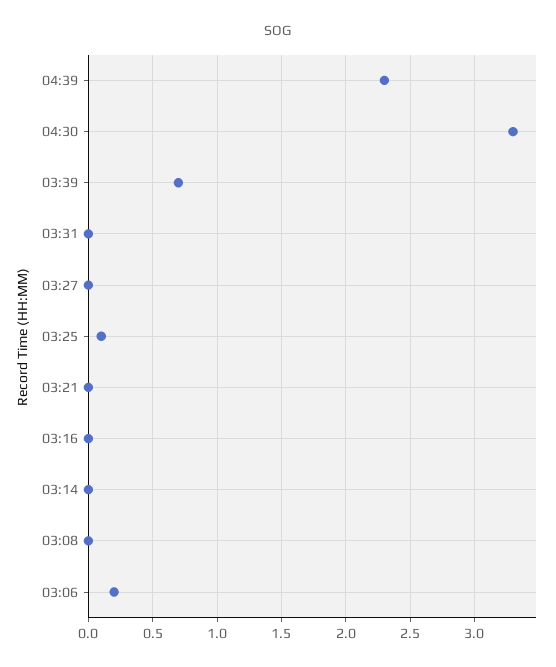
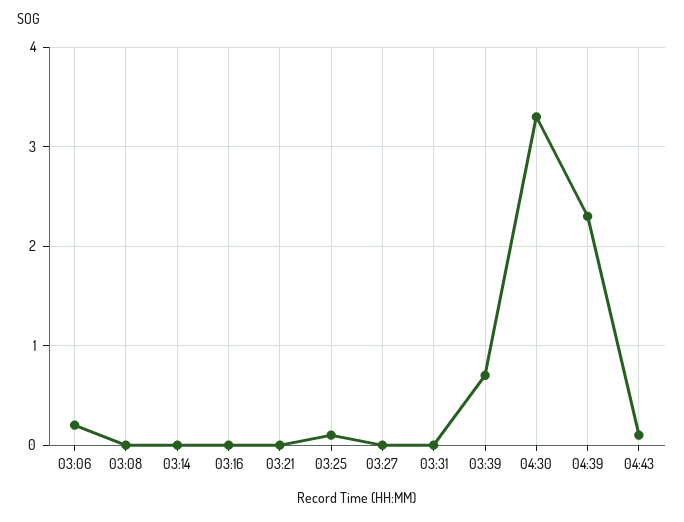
04:43: none -> 0.1

